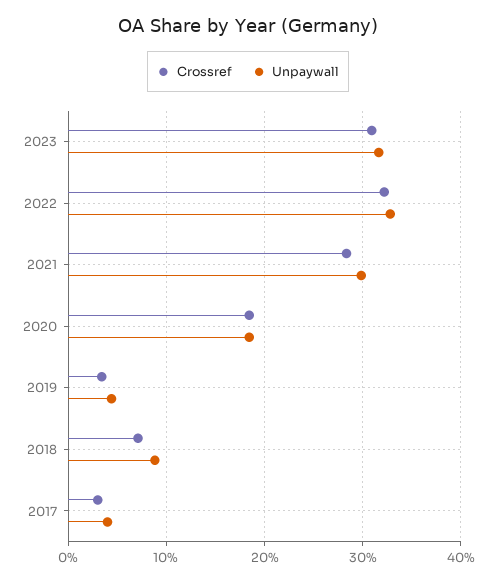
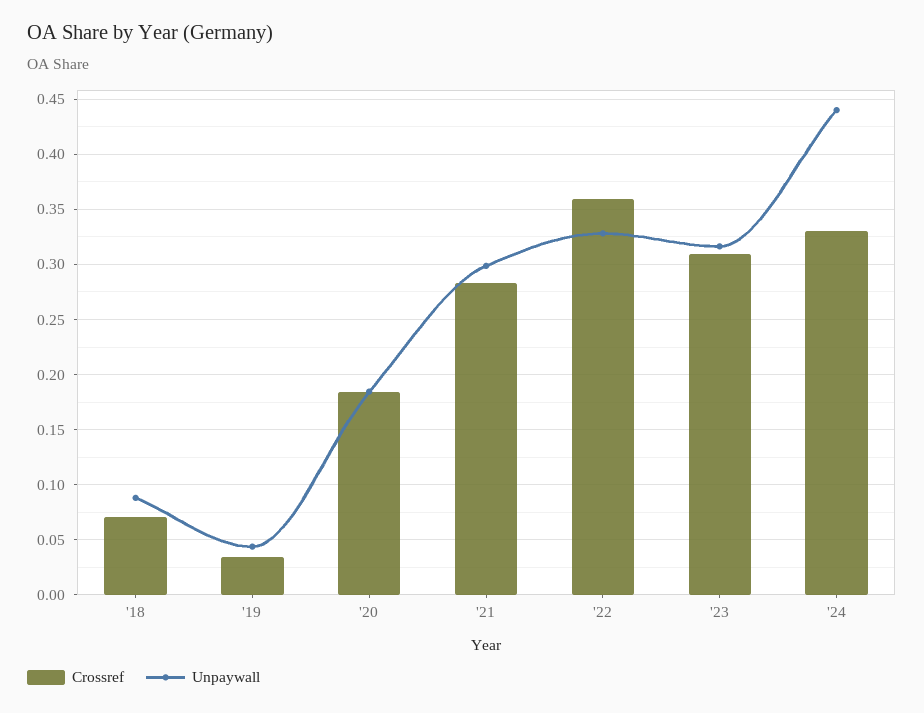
Crossref, 2022: 0.32 -> 0.36
Crossref, 2017: 0.03 -> none
Unpaywall, 2017: 0.04 -> none
Crossref, '24: none -> 0.33
Unpaywall, '24: none -> 0.44

